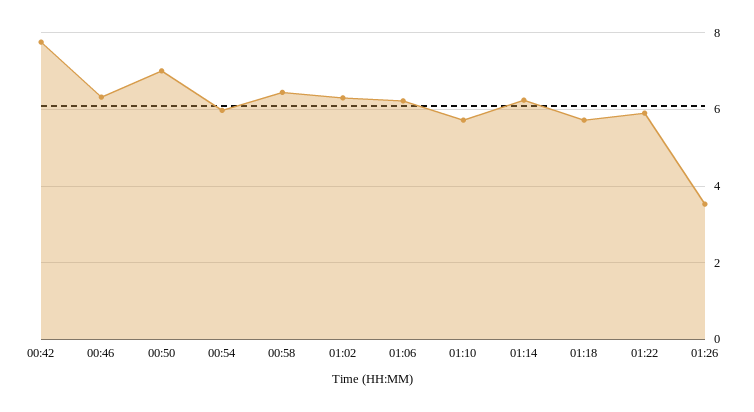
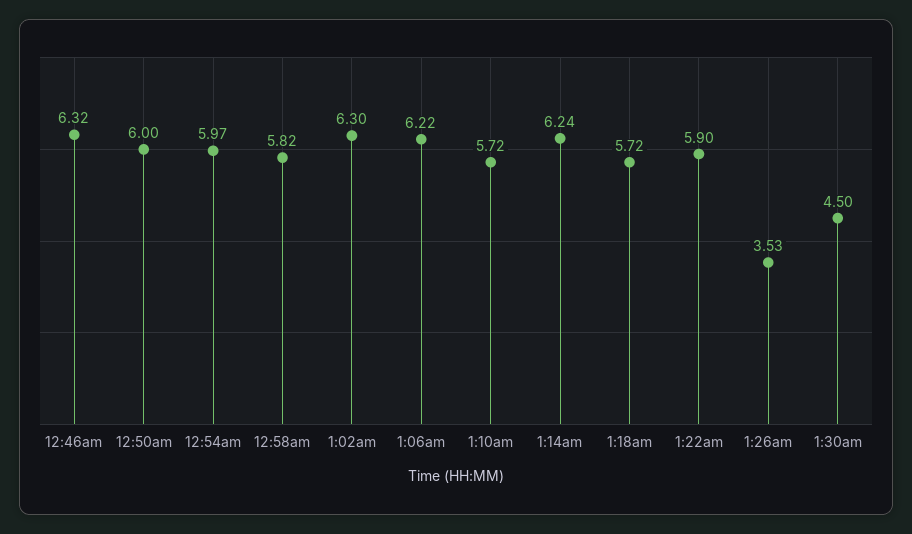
00:42: 7.8 -> none
00:50: 7 -> 6
00:58: 6.4 -> 5.82
1:30am: none -> 4.5

